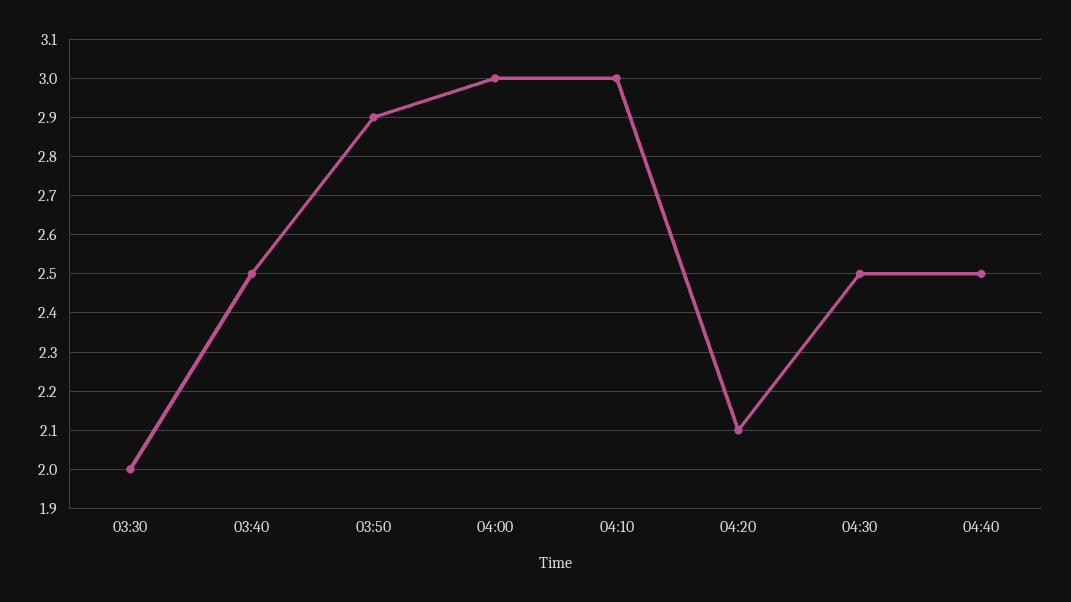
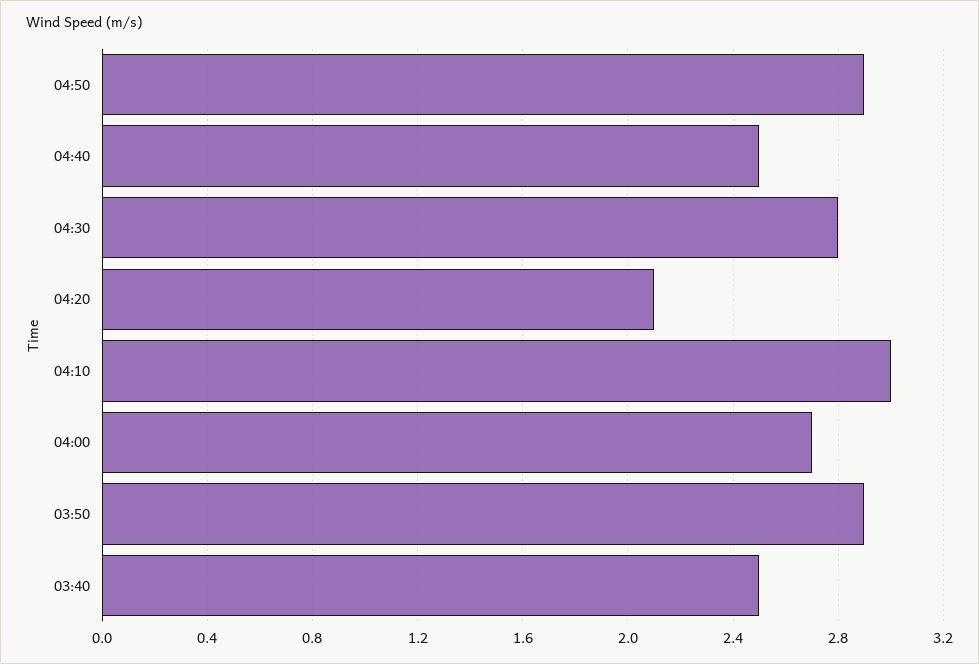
03:30: 2 -> none
04:00: 3 -> 2.7
04:30: 2.5 -> 2.8
04:50: none -> 2.9

